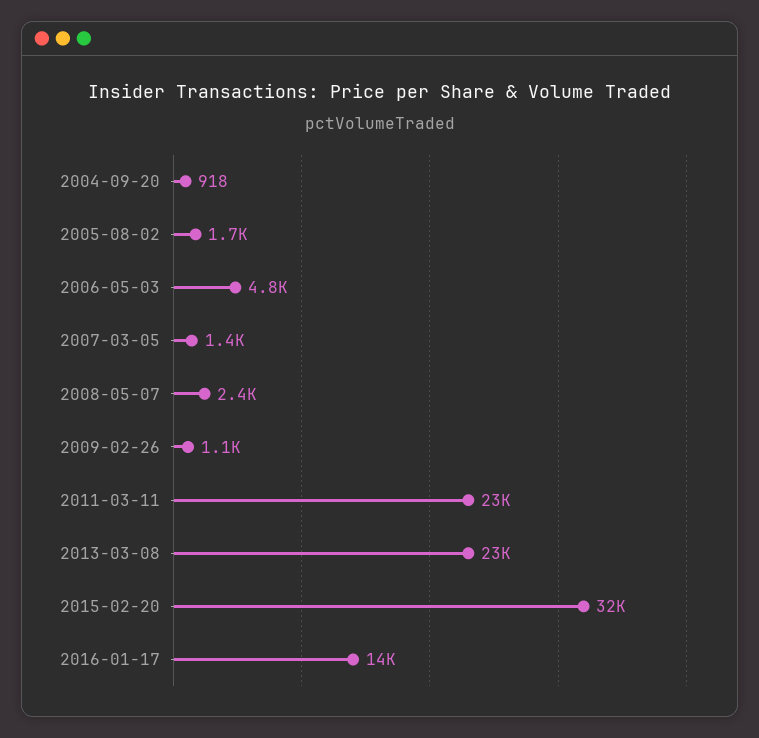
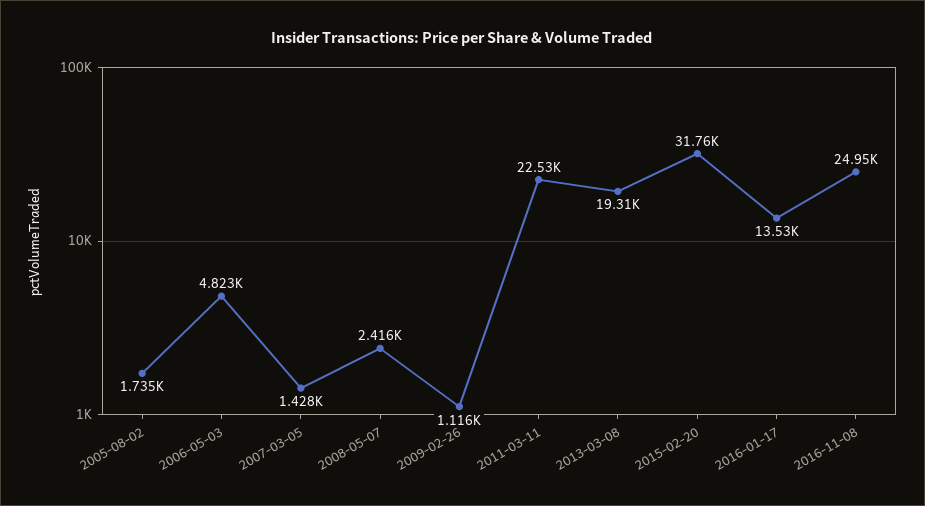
2004-09-20: 918 -> none
2013-03-08: 23000 -> 19310
2016-11-08: none -> 24950

